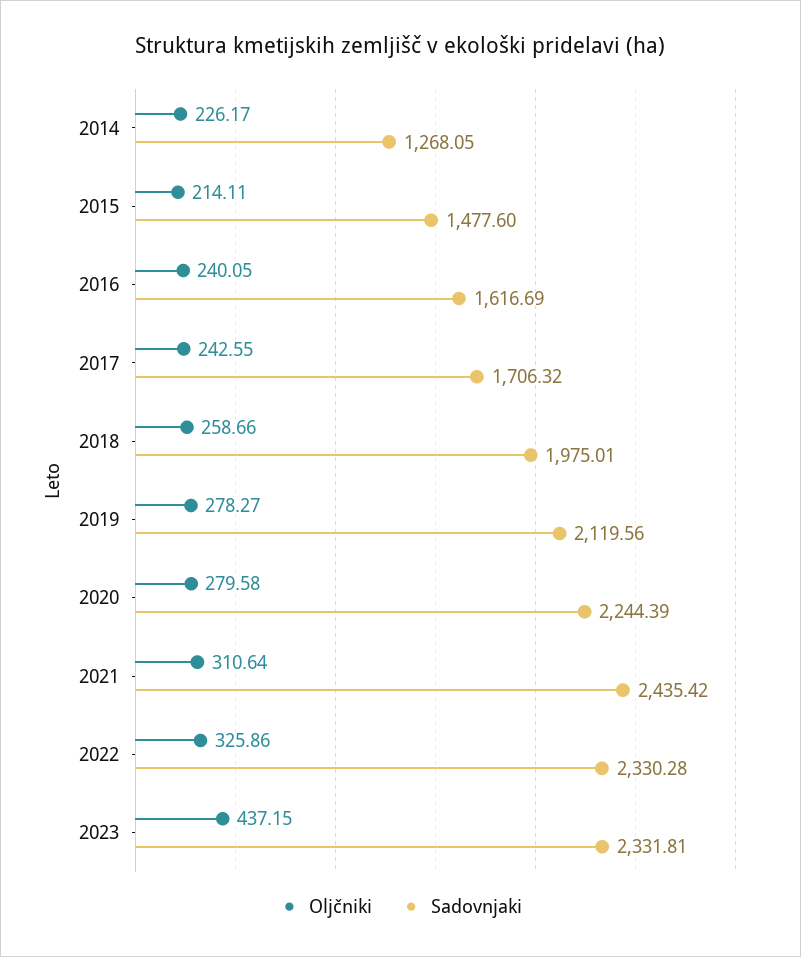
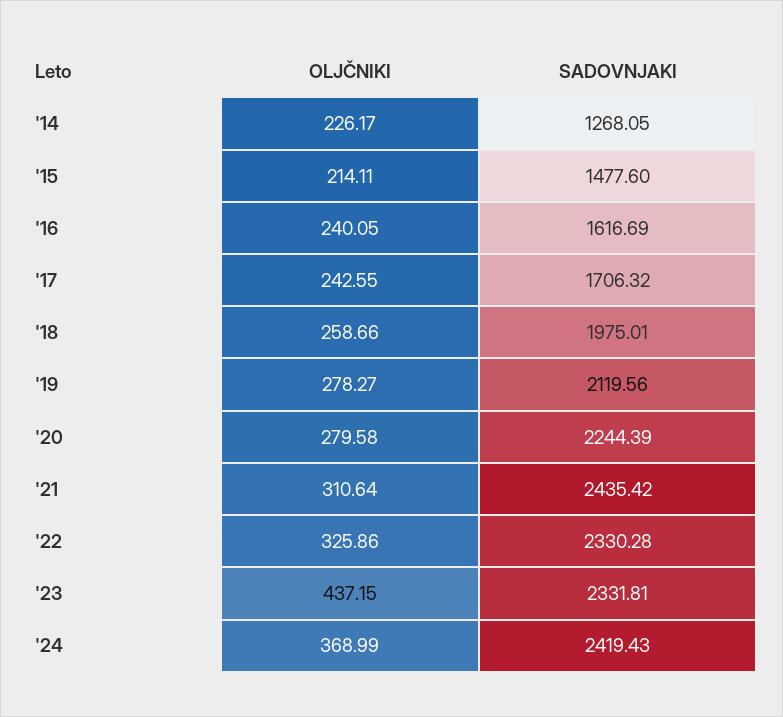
Oljčniki, '24: none -> 368.99
Sadovnjaki, '24: none -> 2419.43

